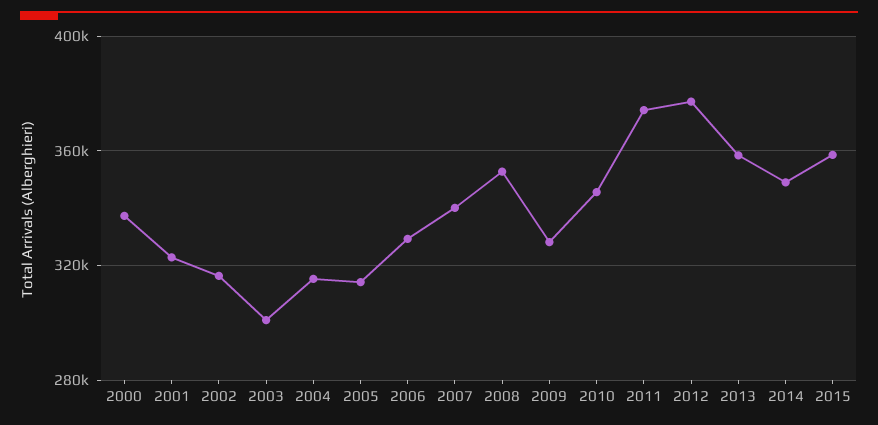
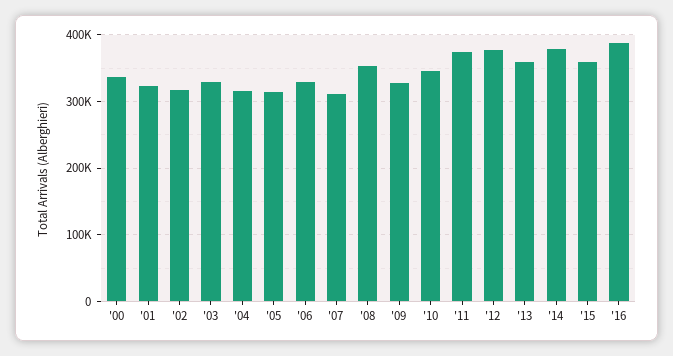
2003: 300000 -> 330000
2007: 340000 -> 310000
2014: 350000 -> 380000
'16: none -> 390000

